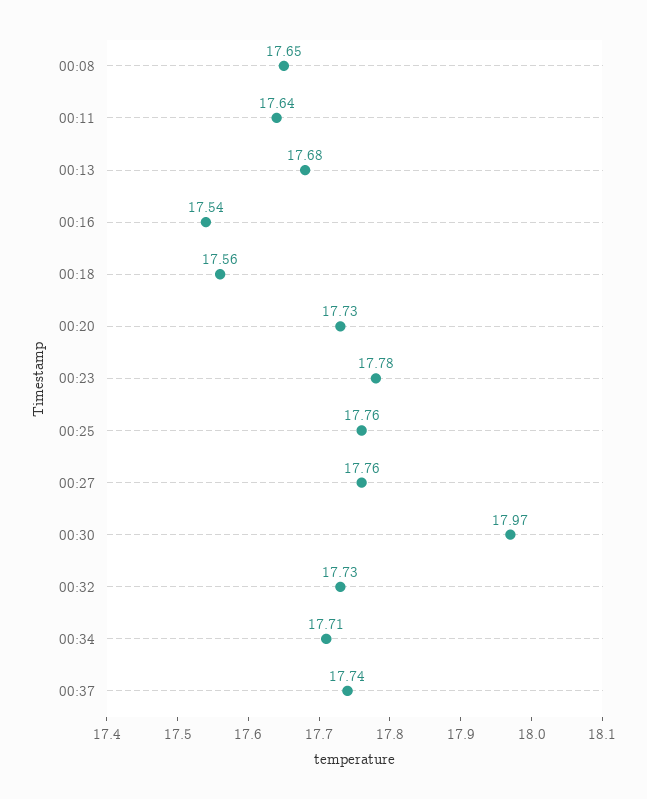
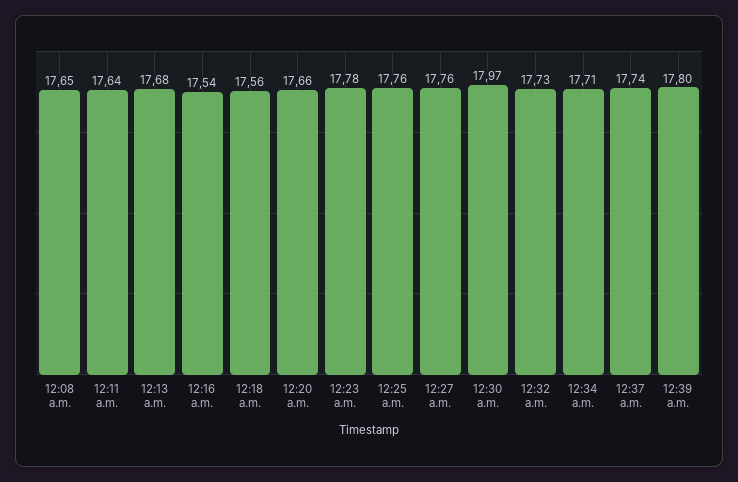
00:20: 17.73 -> 17.66
12:39 a.m.: none -> 17.8

